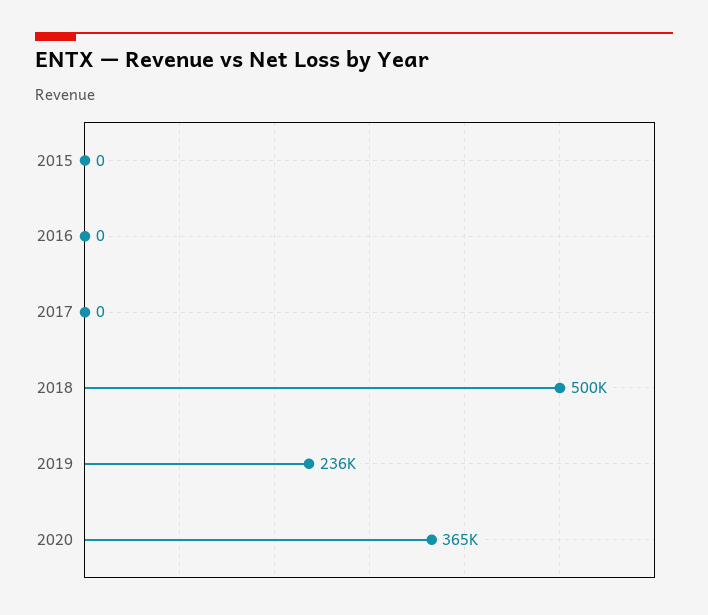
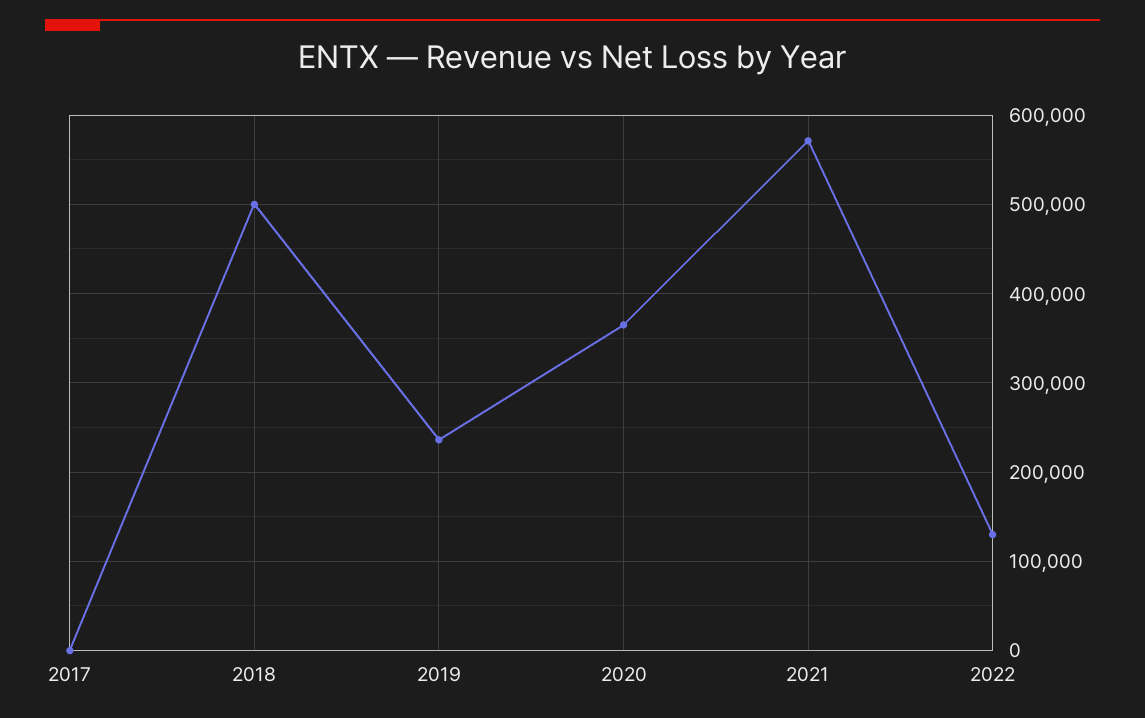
2015: 0 -> none
2016: 0 -> none
2021: none -> 570000
2022: none -> 130000

